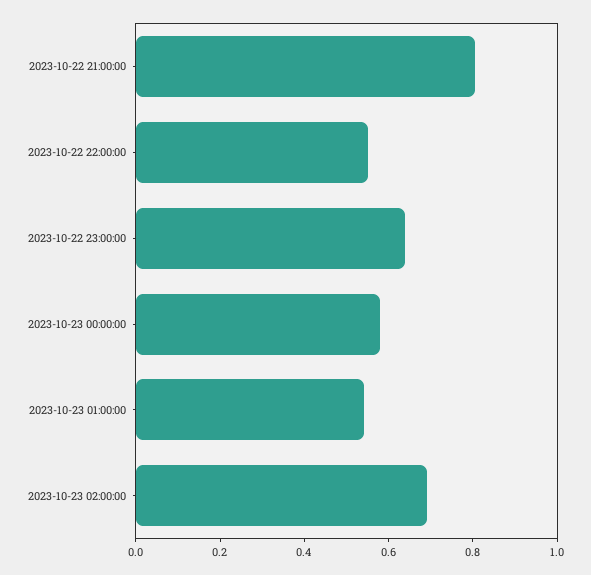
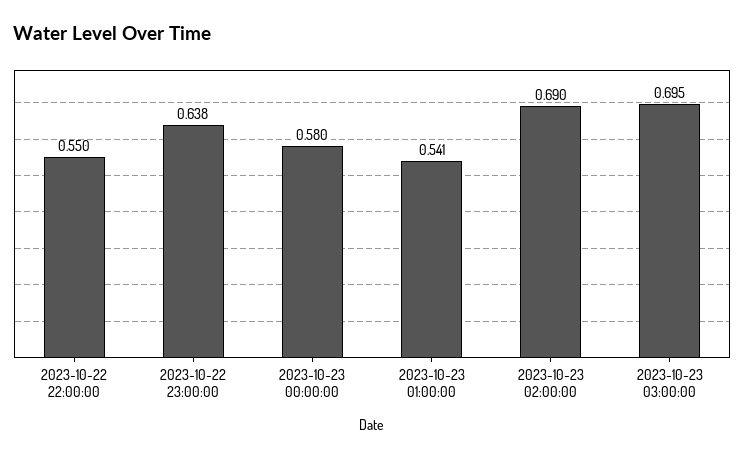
2023-10-22 21:00:00: 0.8 -> none
2023-10-23 03:00:00: none -> 0.695

